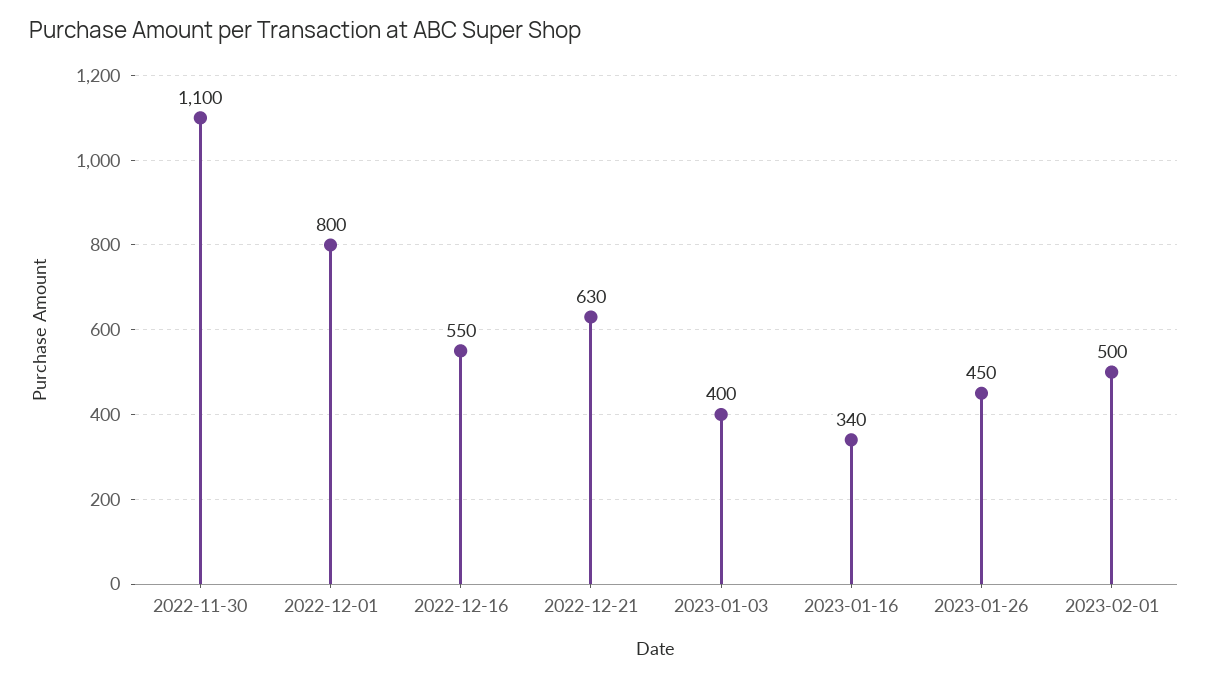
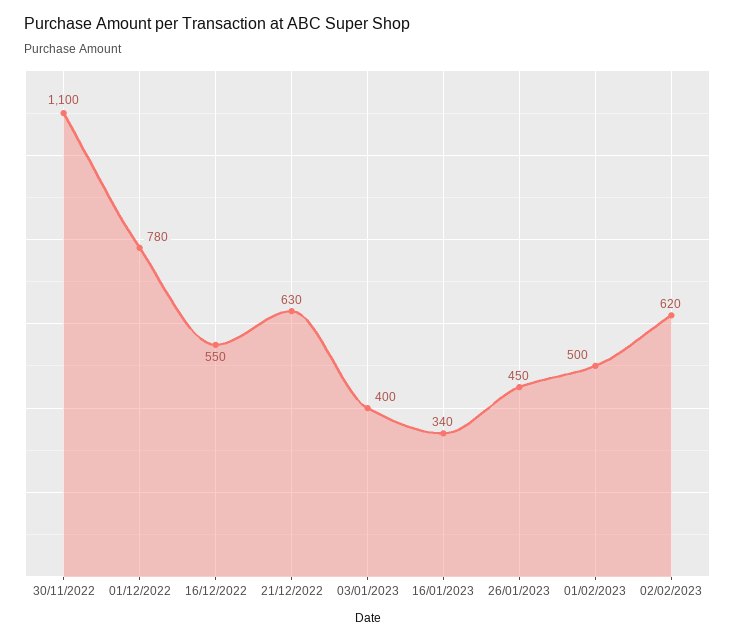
2022-12-01: 800 -> 780
02/02/2023: none -> 620

